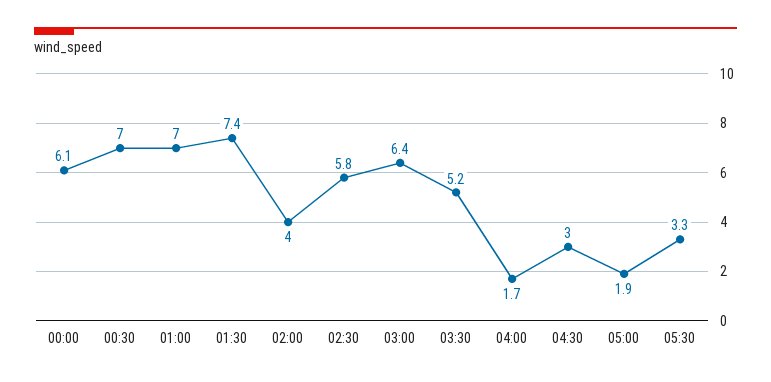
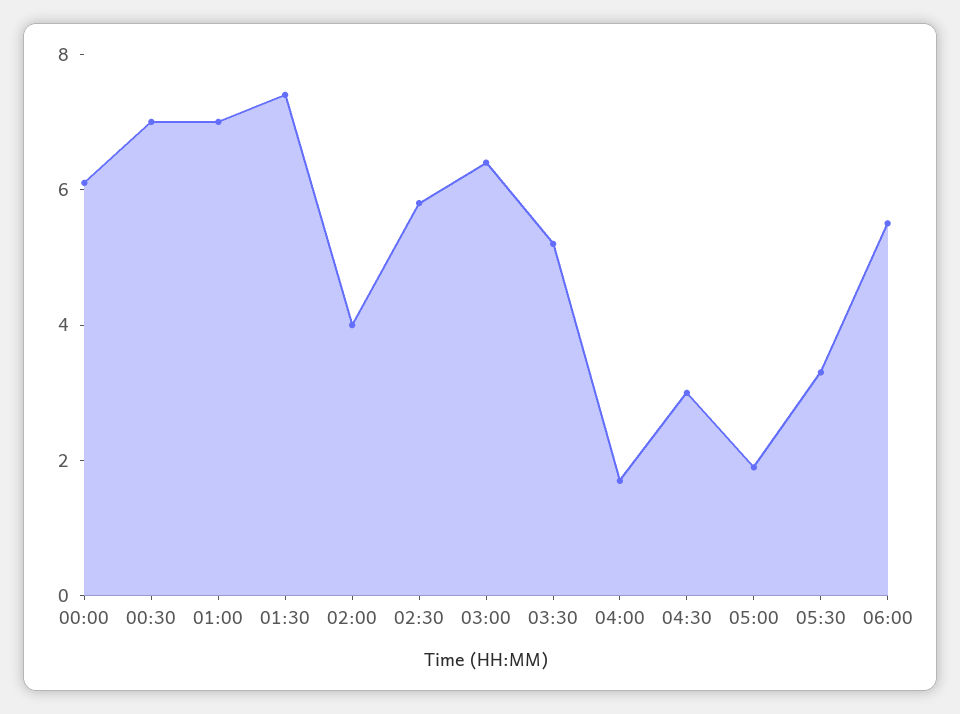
06:00: none -> 5.5

